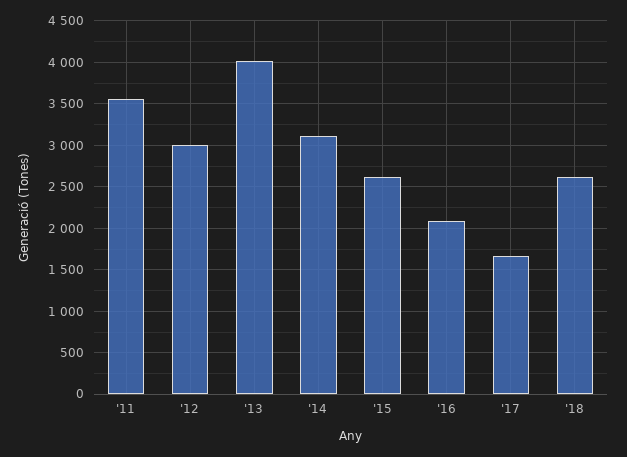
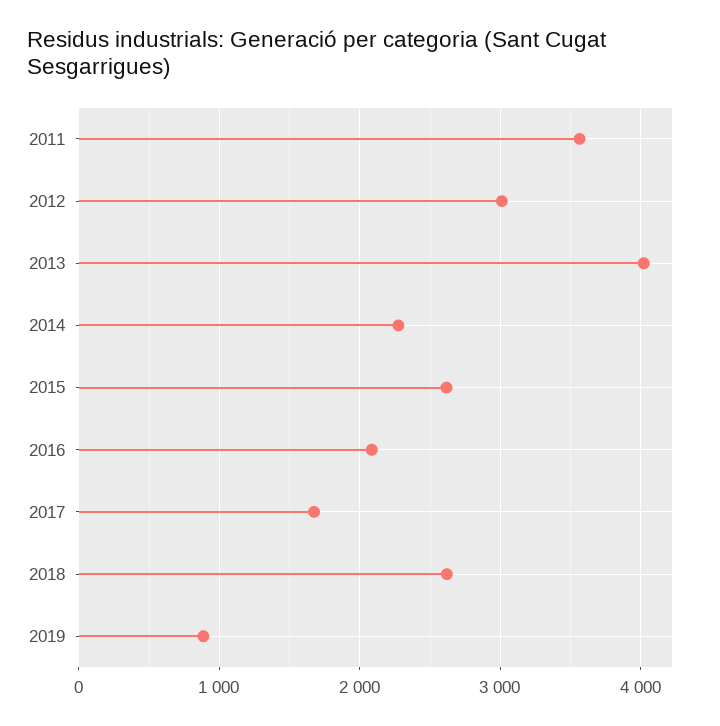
'14: 3100 -> 2300
2019: none -> 900

